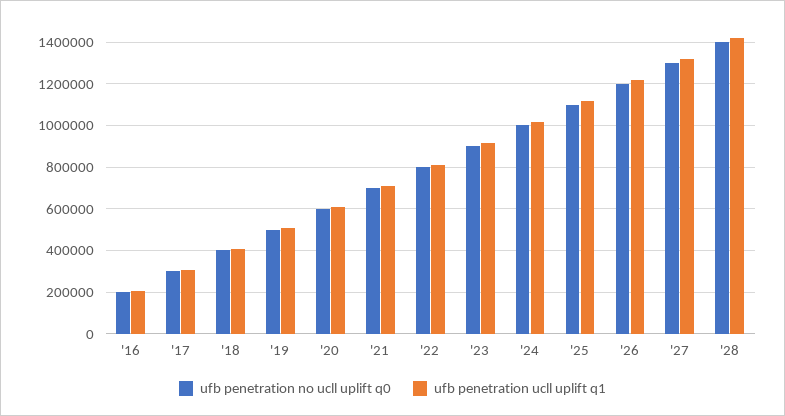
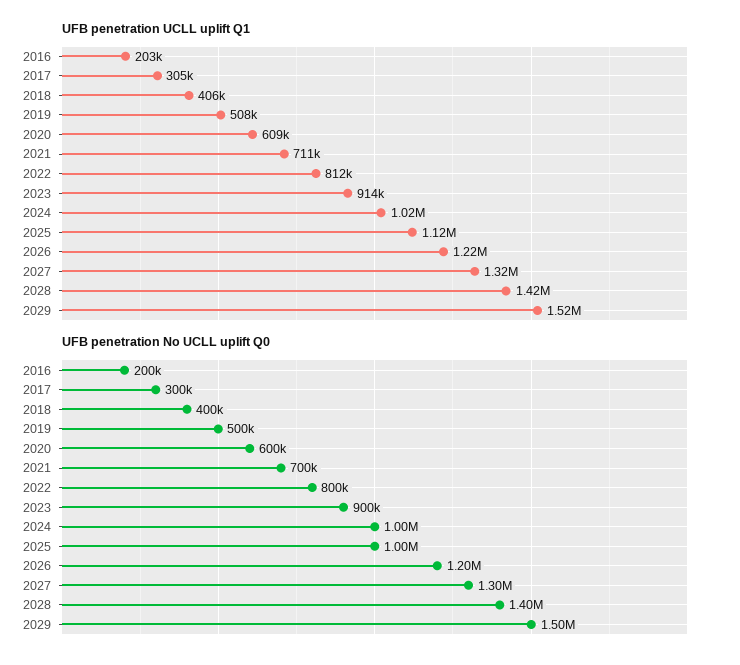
ufb penetration no ucll uplift q0, '25: 1100000 -> 1000000
ufb penetration ucll uplift q1, 2029: none -> 1520000
ufb penetration no ucll uplift q0, 2029: none -> 1500000

